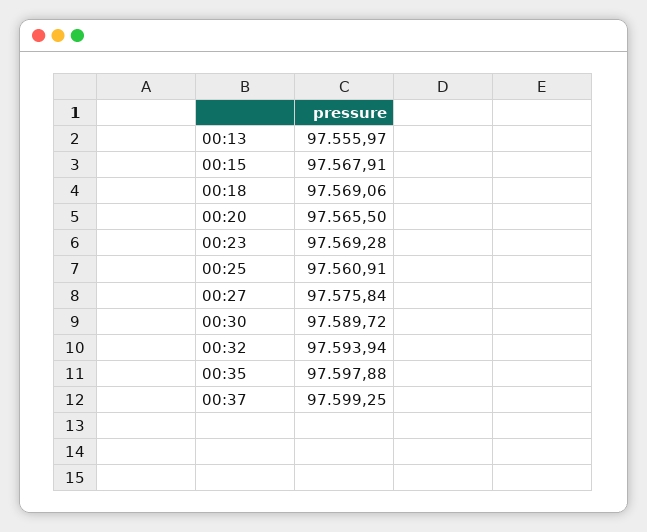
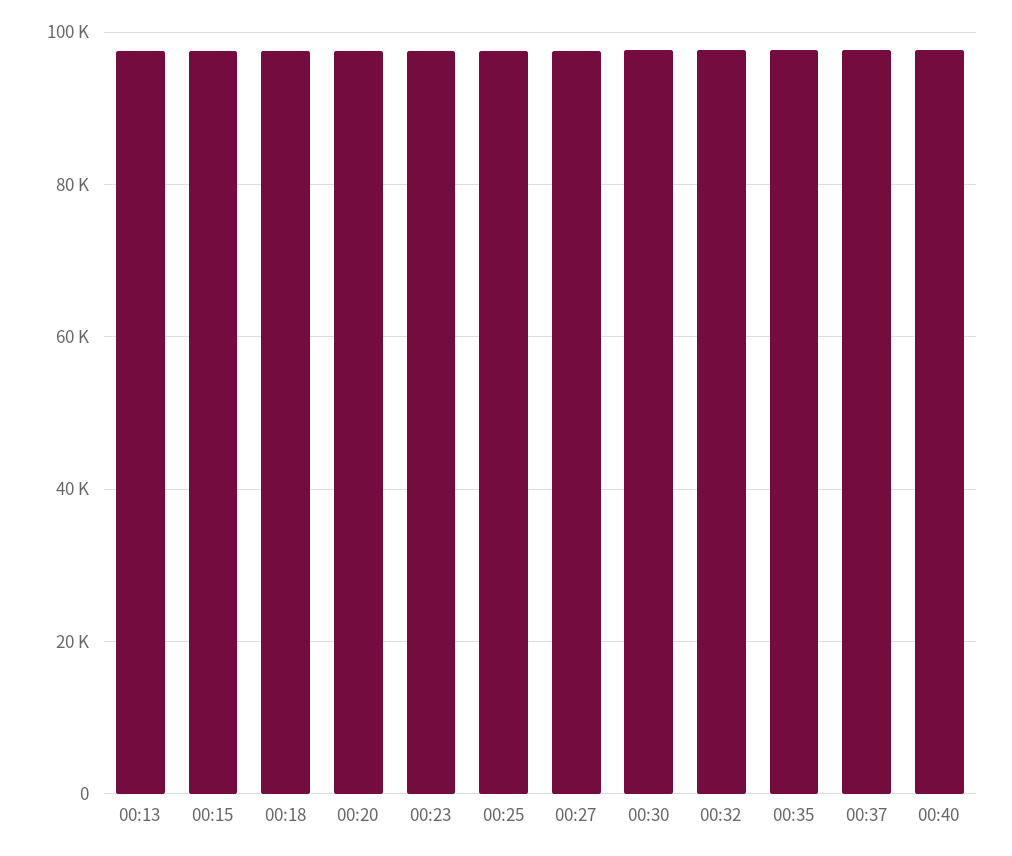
00:40: none -> 98000

